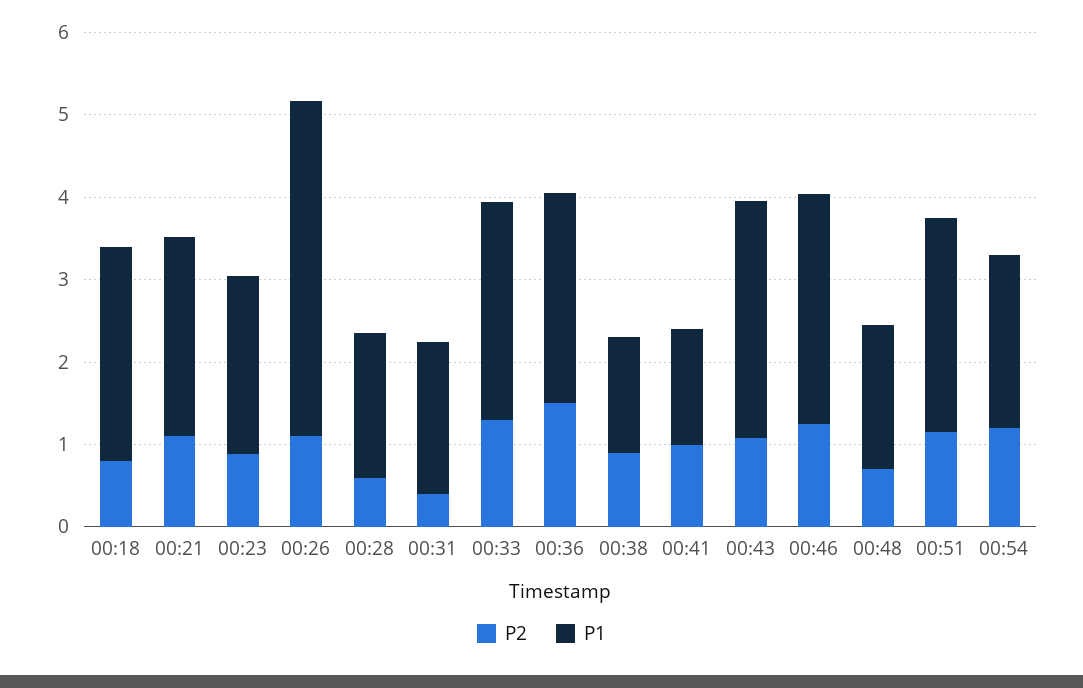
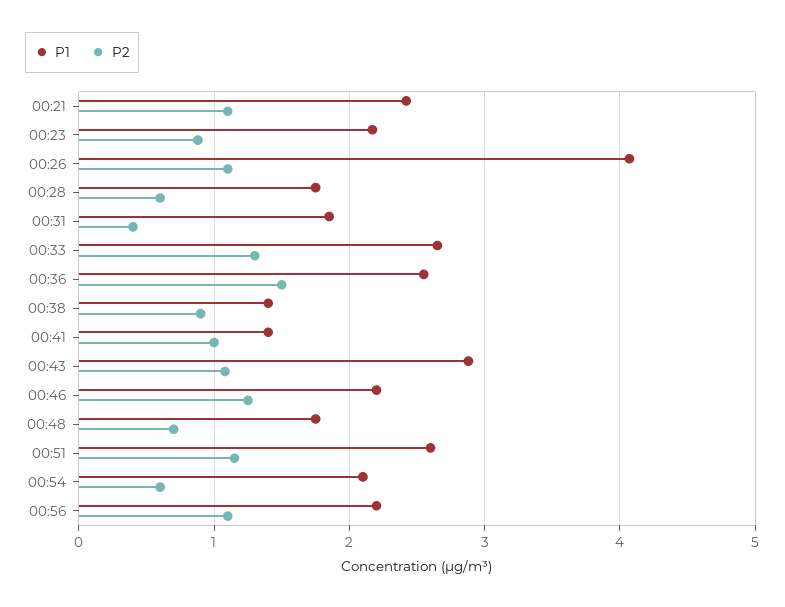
P2, 00:18: 0.8 -> none
P1, 00:18: 2.6 -> none
P1, 00:46: 2.8 -> 2.2
P2, 00:54: 1.2 -> 0.6
P1, 00:56: none -> 2.2
P2, 00:56: none -> 1.1

